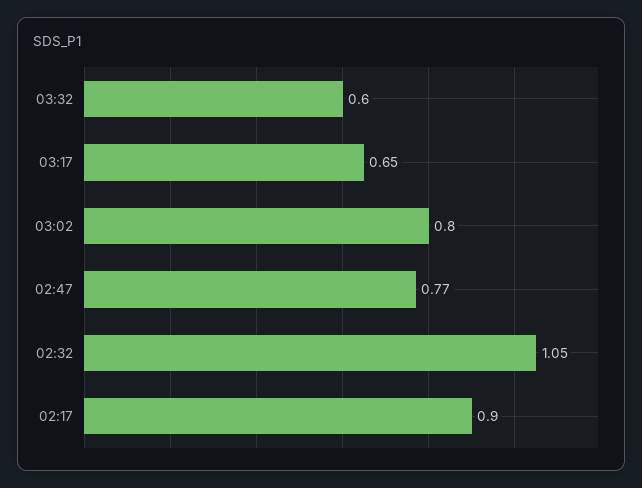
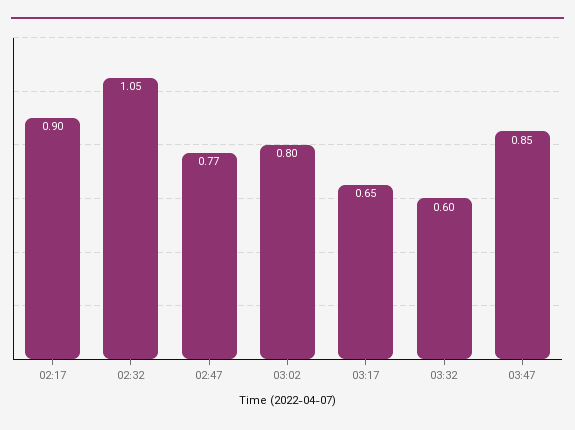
03:47: none -> 0.85

